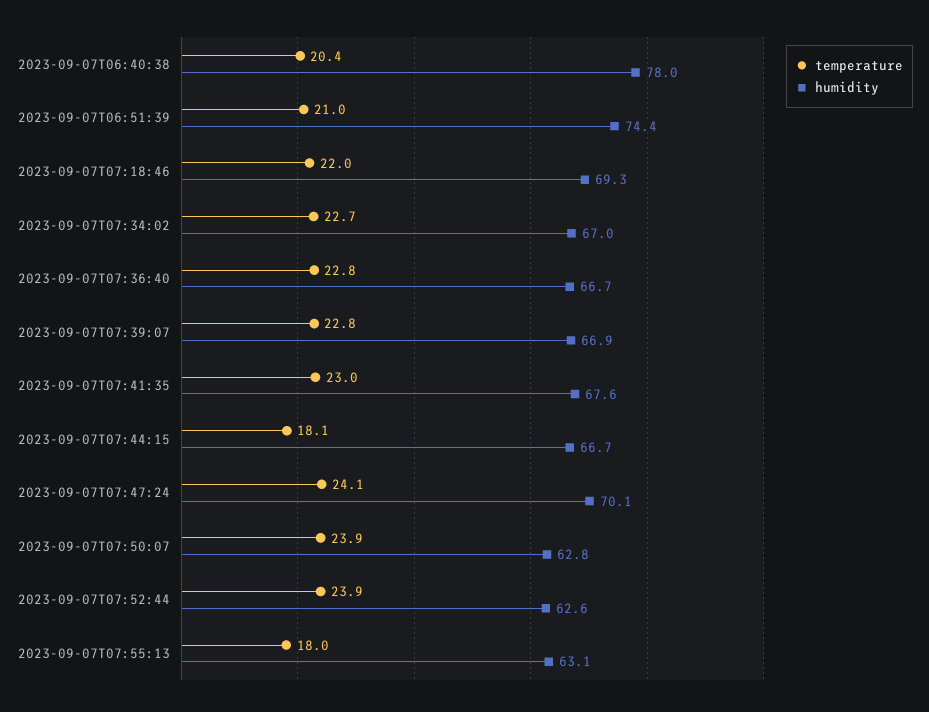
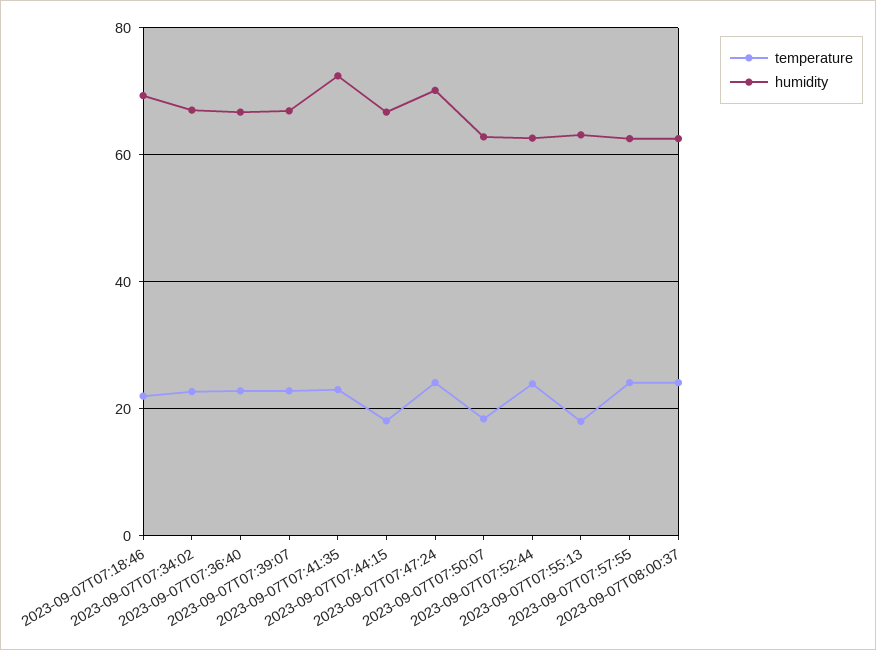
temperature, 2023-09-07T06:40:38: 20.4 -> none
humidity, 2023-09-07T06:40:38: 78 -> none
temperature, 2023-09-07T06:51:39: 21 -> none
humidity, 2023-09-07T06:51:39: 74.4 -> none
humidity, 2023-09-07T07:41:35: 67.6 -> 72
temperature, 2023-09-07T07:50:07: 23.9 -> 18
temperature, 2023-09-07T07:57:55: none -> 24
humidity, 2023-09-07T07:57:55: none -> 62
temperature, 2023-09-07T08:00:37: none -> 24
humidity, 2023-09-07T08:00:37: none -> 62

